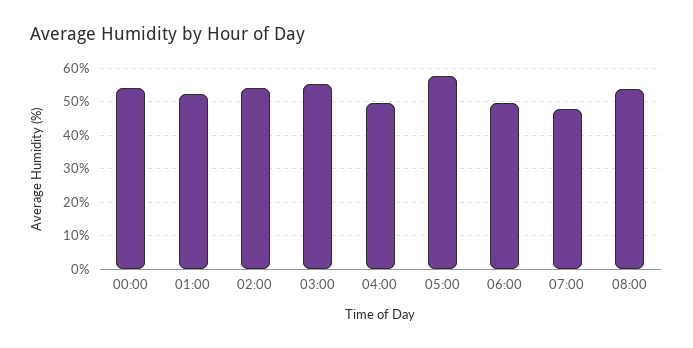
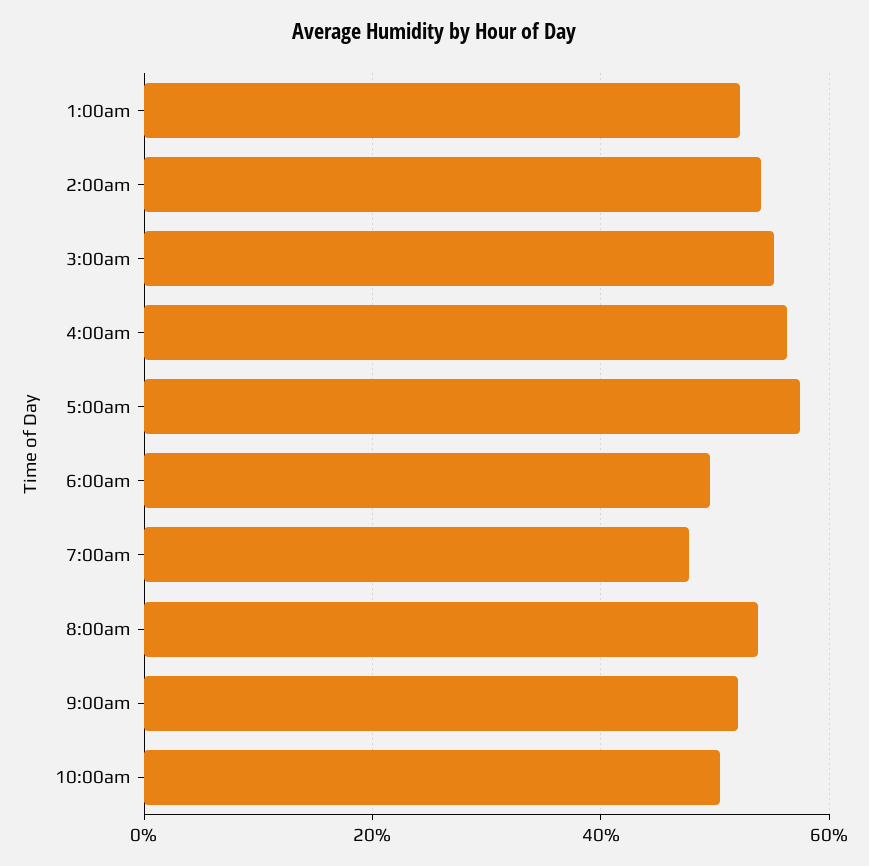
00:00: 54 -> none
04:00: 50 -> 56
9:00am: none -> 52
10:00am: none -> 50

